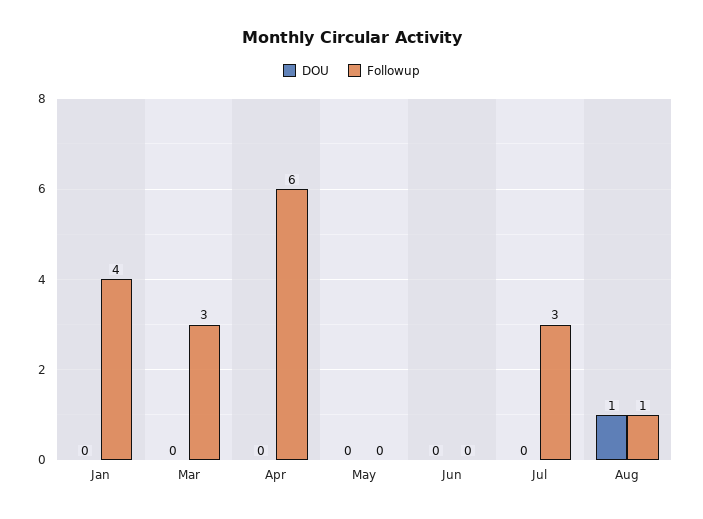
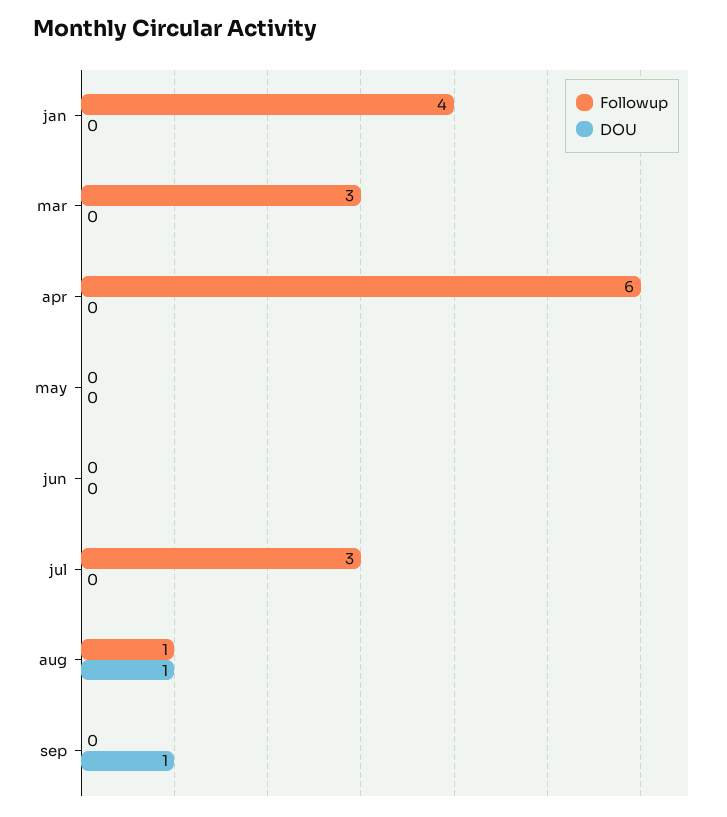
Followup, sep: none -> 0
DOU, sep: none -> 1

